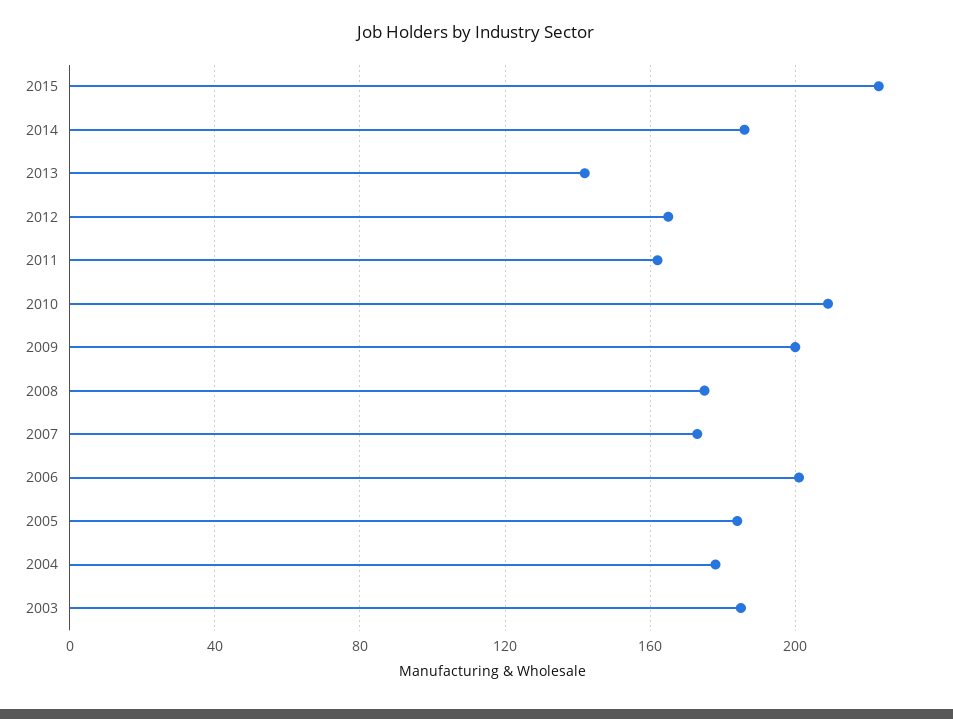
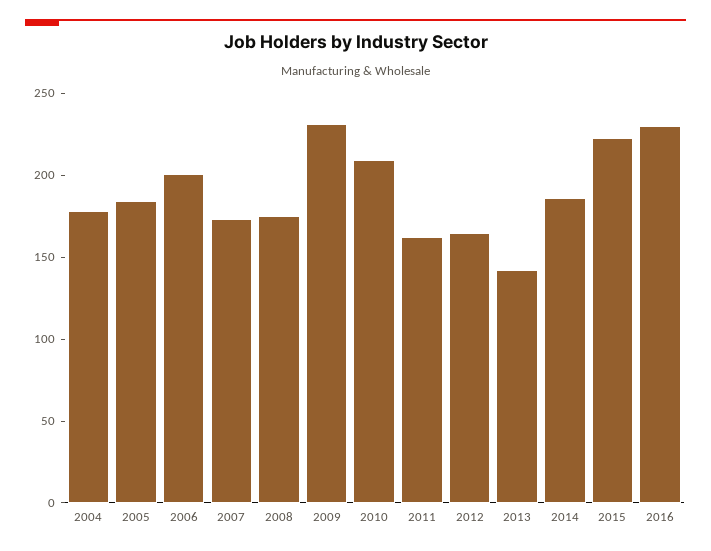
2009: 200 -> 230
2003: 185 -> none
2016: none -> 230

